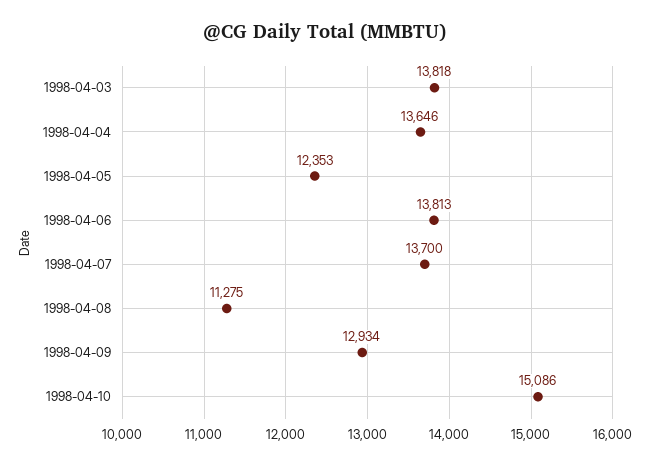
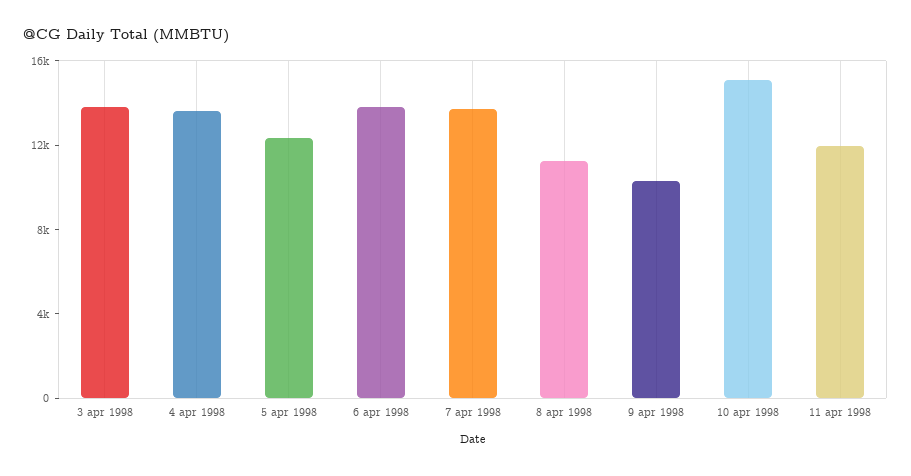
1998-04-09: 12934 -> 10000
11 apr 1998: none -> 12000

